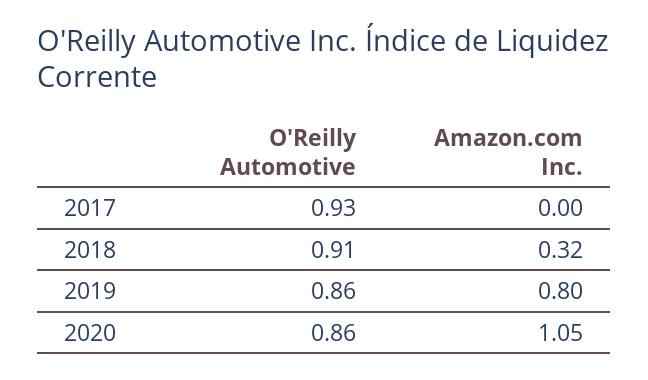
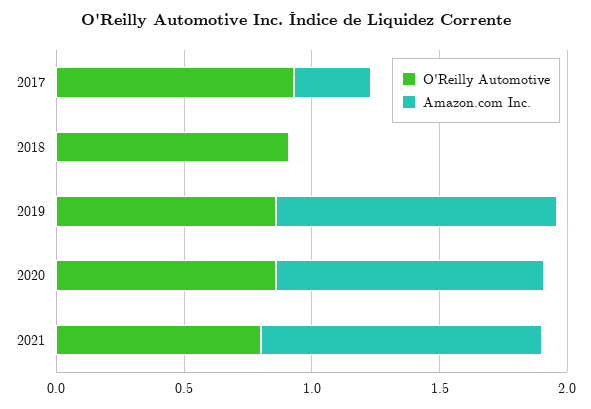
Amazon.com Inc., 2017: 0 -> 0.3
Amazon.com Inc., 2018: 0.32 -> 0
Amazon.com Inc., 2019: 0.8 -> 1.1
O'Reilly Automotive, 2021: none -> 0.8
Amazon.com Inc., 2021: none -> 1.1

